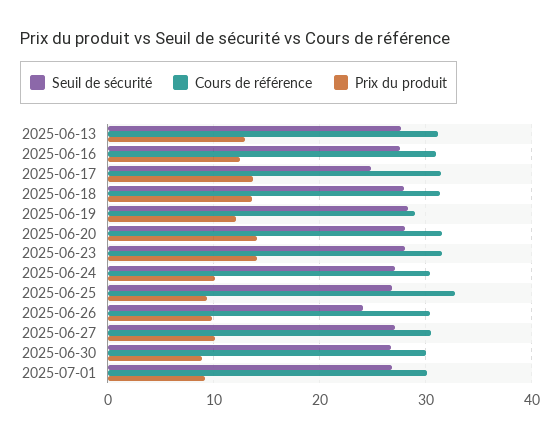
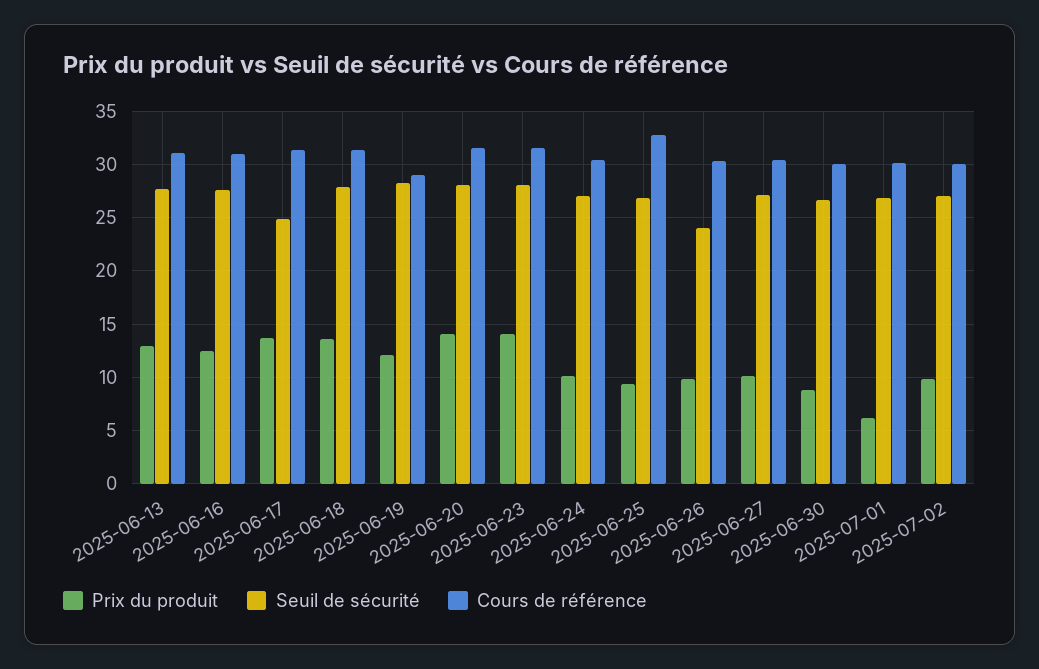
Prix du produit, 2025-07-01: 9 -> 6
Prix du produit, 2025-07-02: none -> 10
Seuil de sécurité, 2025-07-02: none -> 27
Cours de référence, 2025-07-02: none -> 30

